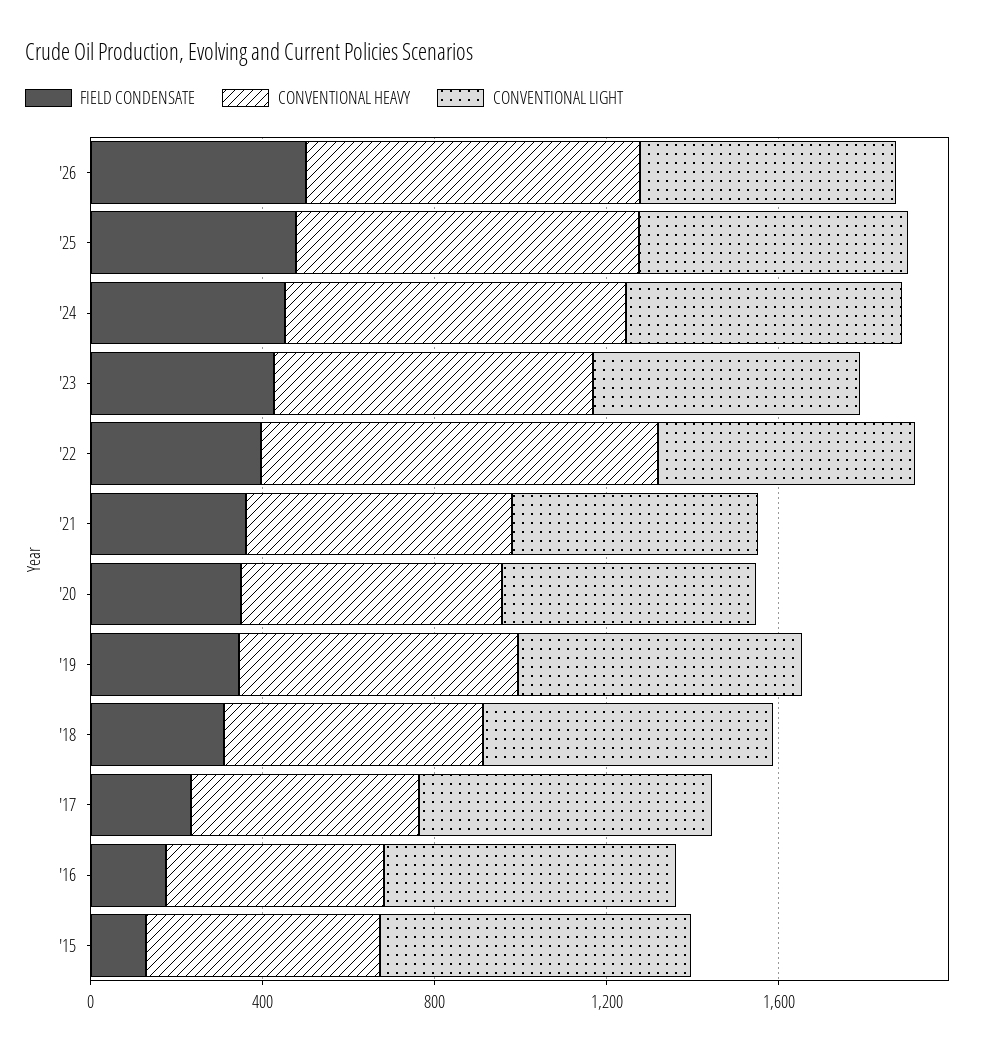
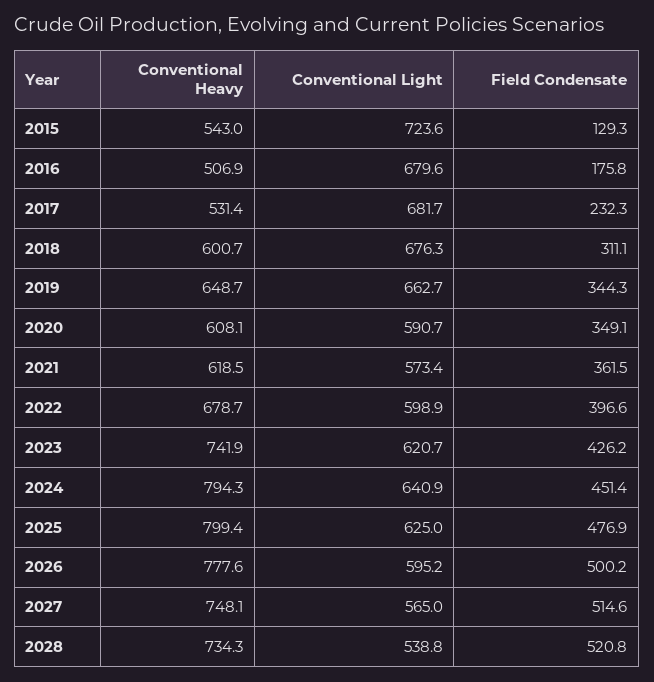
CONVENTIONAL HEAVY, '22: 900 -> 678.7
CONVENTIONAL HEAVY, 2027: none -> 748.1
CONVENTIONAL LIGHT, 2027: none -> 565
FIELD CONDENSATE, 2027: none -> 514.6
CONVENTIONAL HEAVY, 2028: none -> 734.3
CONVENTIONAL LIGHT, 2028: none -> 538.8
FIELD CONDENSATE, 2028: none -> 520.8

